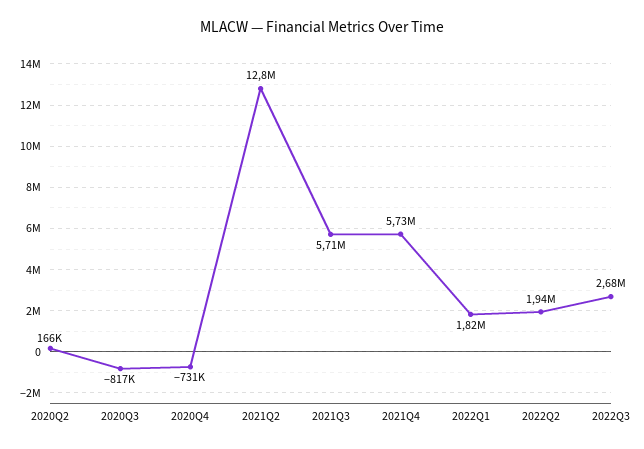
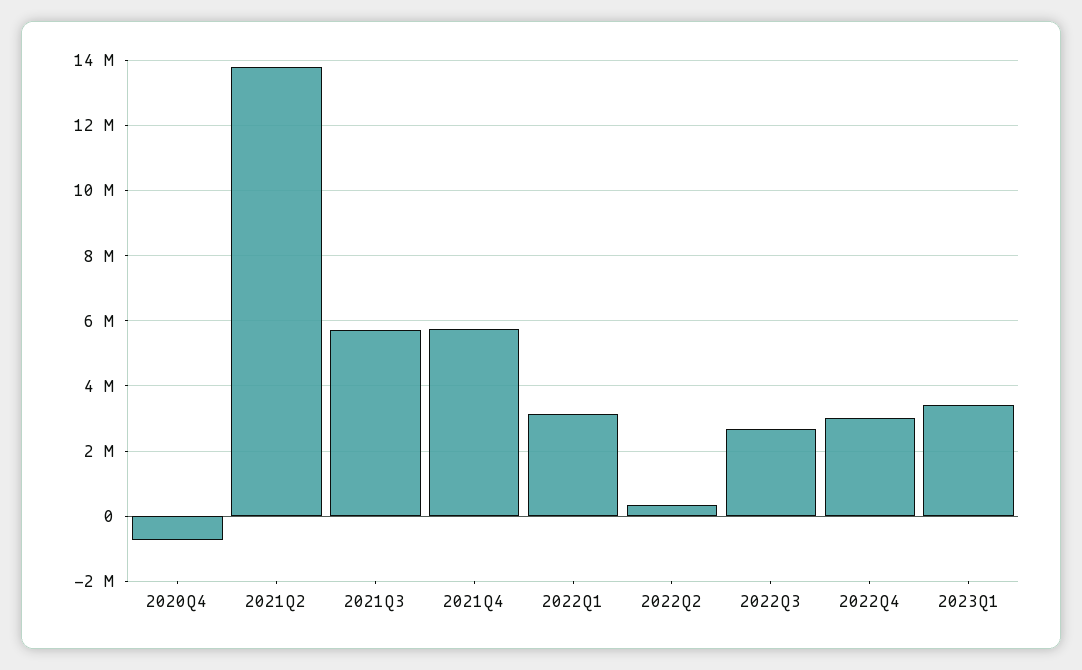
2020Q2: 166000 -> none
2020Q3: -817000 -> none
2021Q2: 12800000 -> 13800000
2022Q1: 1820000 -> 3200000
2022Q2: 1940000 -> 400000
2022Q4: none -> 3000000
2023Q1: none -> 3400000

